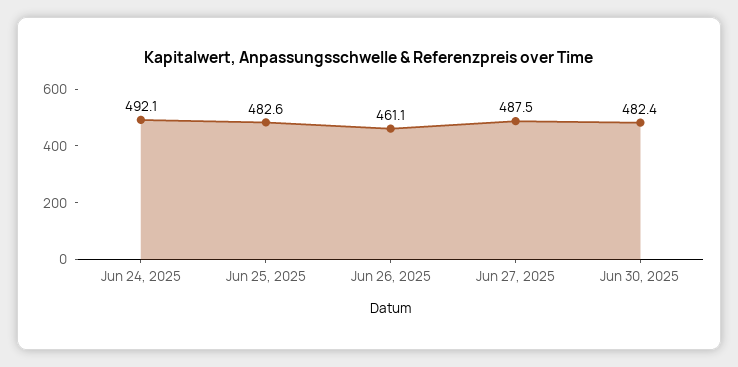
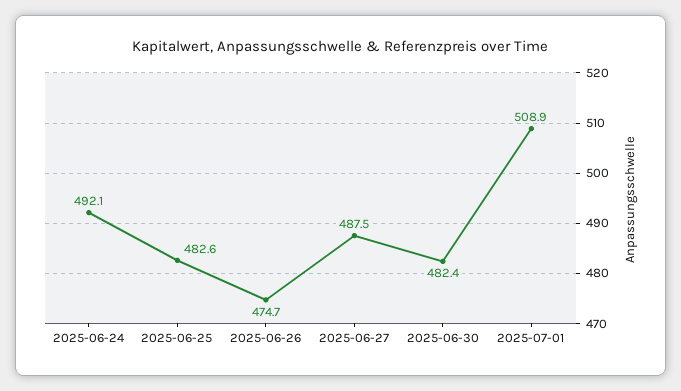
Jun 26, 2025: 461.1 -> 474.7
2025-07-01: none -> 508.9

